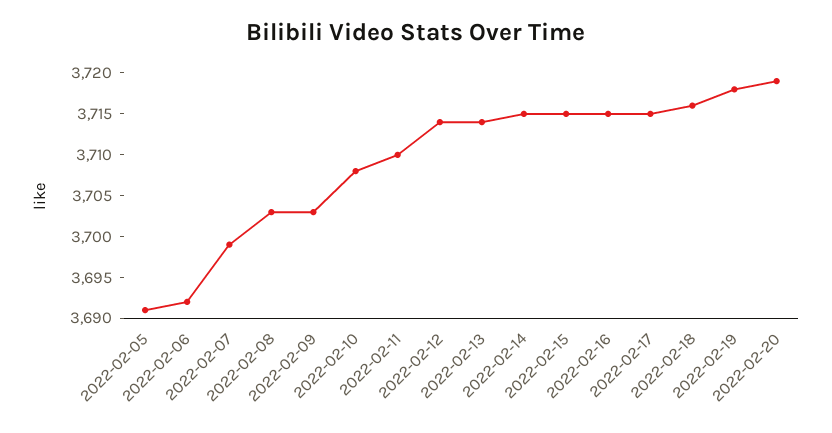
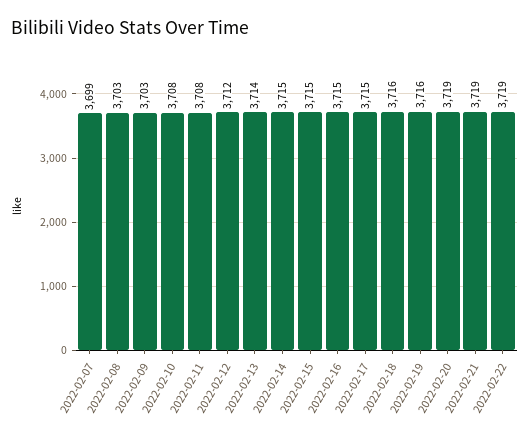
2022-02-05: 3691 -> none
2022-02-06: 3692 -> none
2022-02-11: 3710 -> 3708
2022-02-12: 3714 -> 3712
2022-02-19: 3718 -> 3716
2022-02-21: none -> 3719
2022-02-22: none -> 3719

